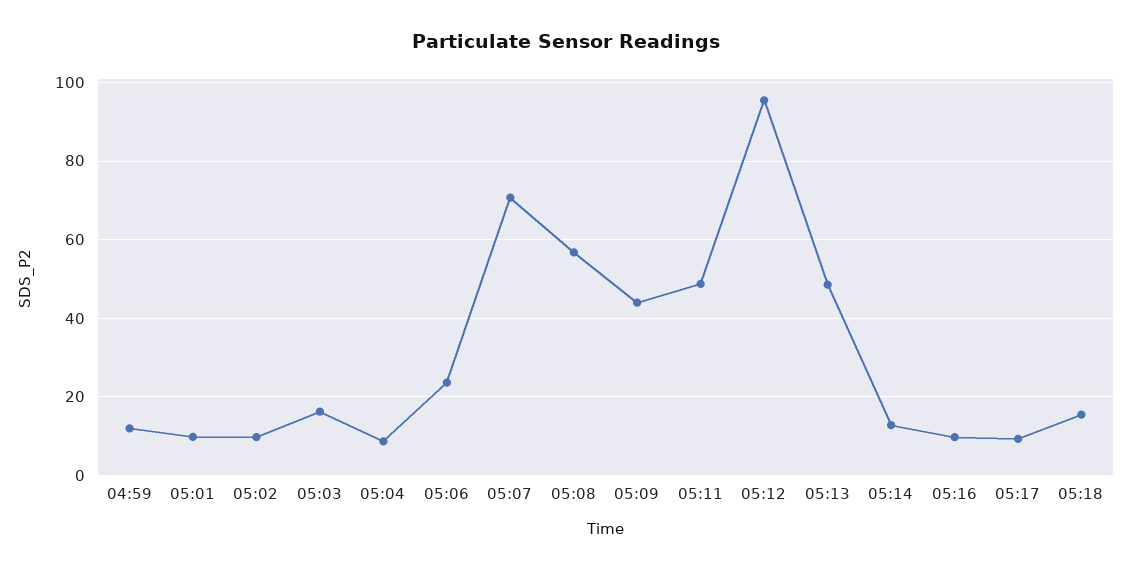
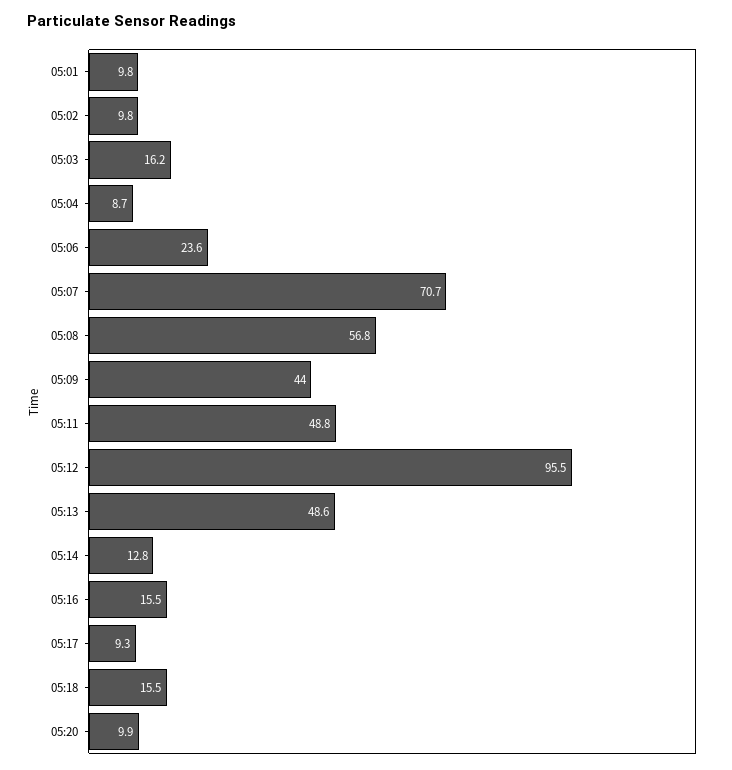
04:59: 12 -> none
05:16: 10 -> 15.5
05:20: none -> 9.9

